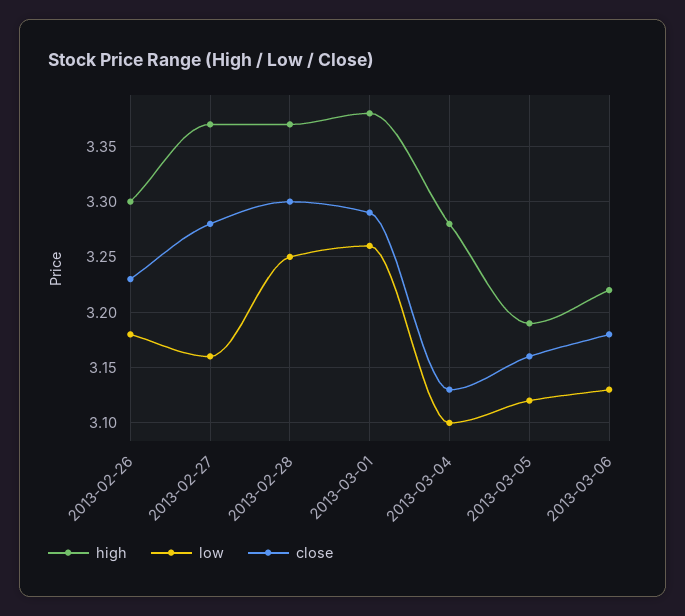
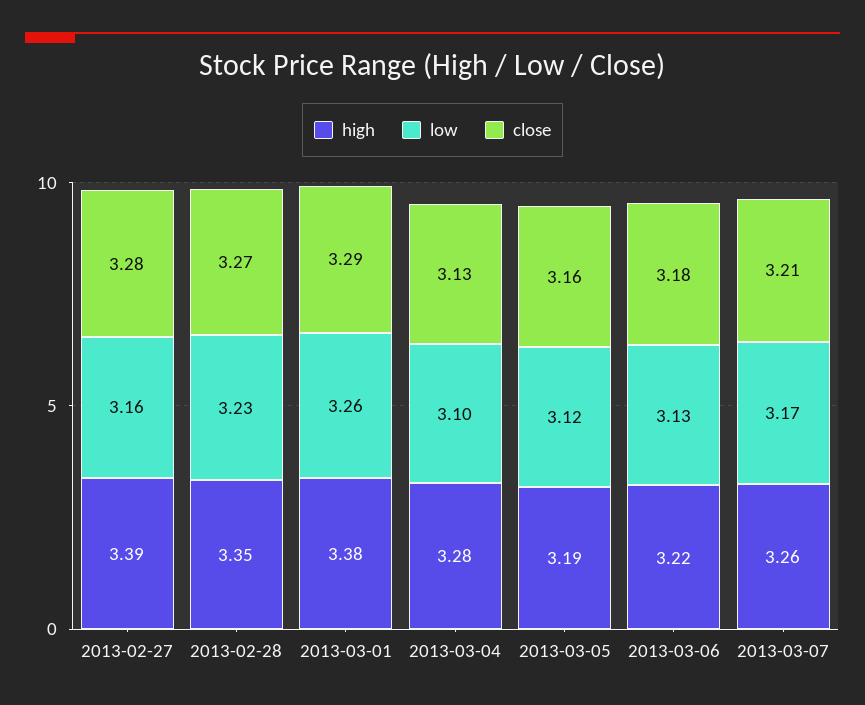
high, 2013-02-26: 3.3 -> none
low, 2013-02-26: 3.18 -> none
close, 2013-02-26: 3.23 -> none
high, 2013-02-27: 3.37 -> 3.39
high, 2013-02-28: 3.37 -> 3.35
low, 2013-02-28: 3.25 -> 3.23
close, 2013-02-28: 3.3 -> 3.27
high, 2013-03-07: none -> 3.26
low, 2013-03-07: none -> 3.17
close, 2013-03-07: none -> 3.21

